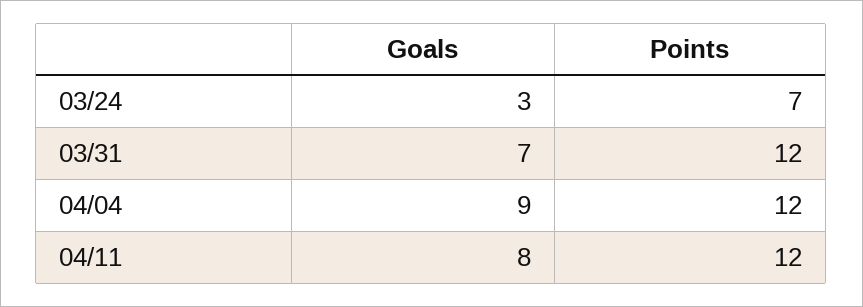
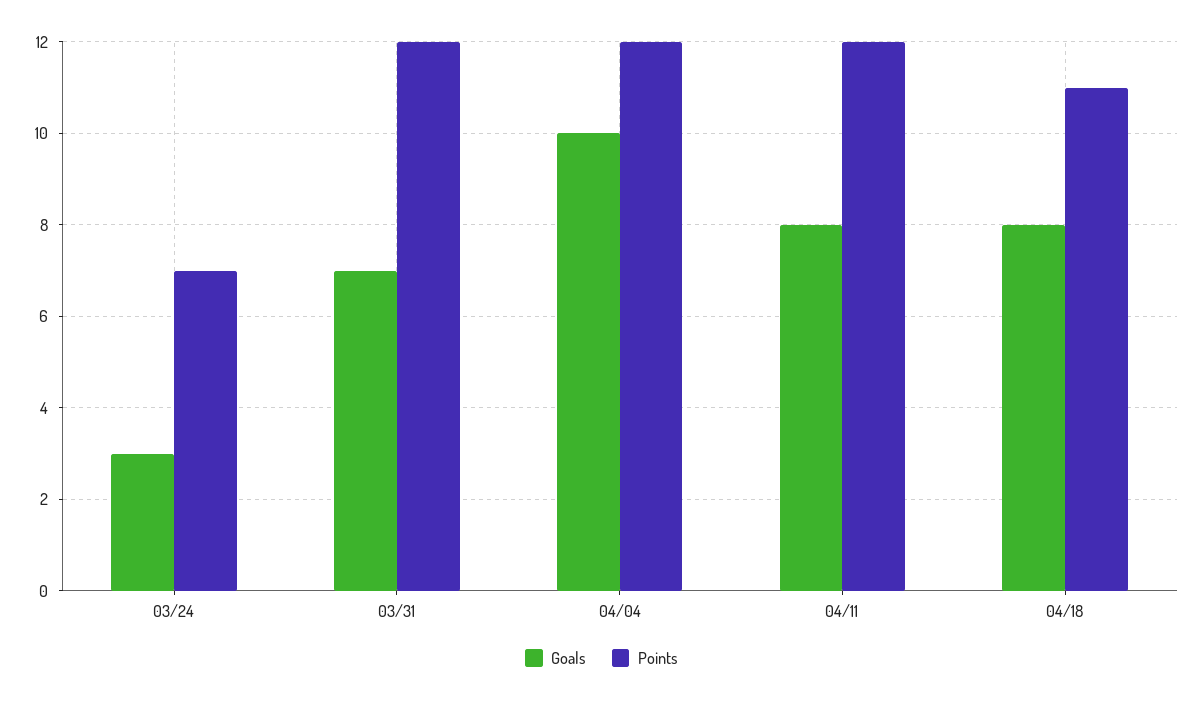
Goals, 04/04: 9 -> 10
Goals, 04/18: none -> 8
Points, 04/18: none -> 11

